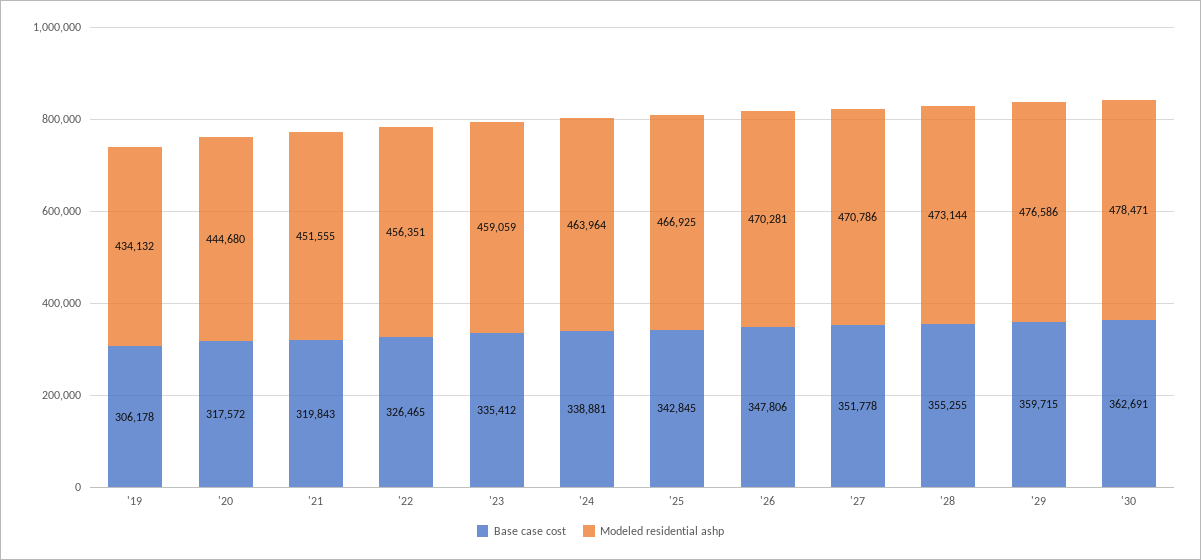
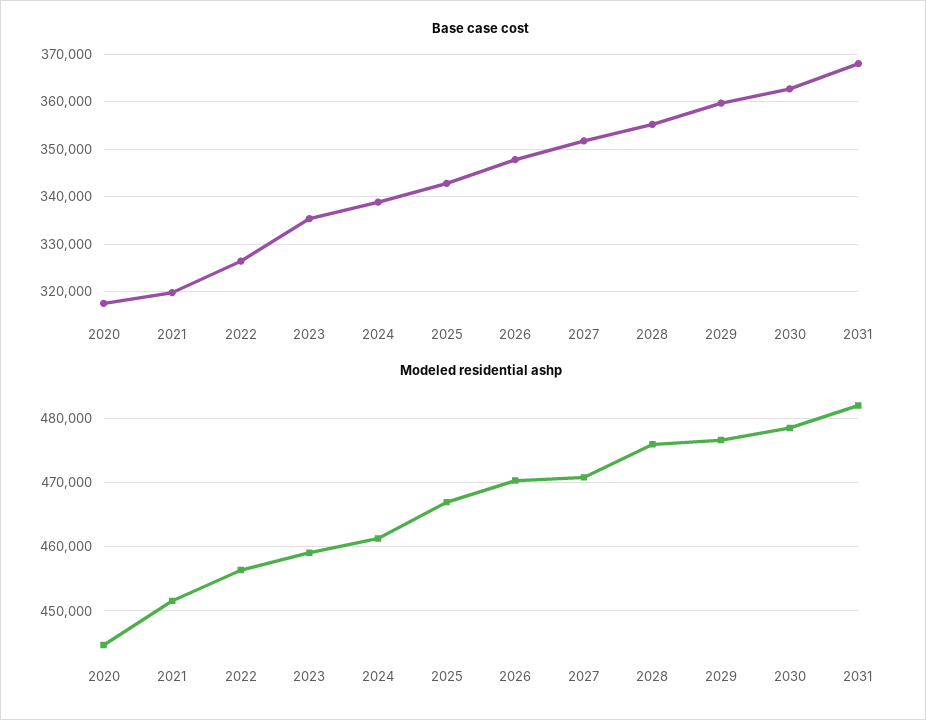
Base case cost, '19: 306178 -> none
Modeled residential ashp, '19: 434132 -> none
Modeled residential ashp, '24: 463964 -> 461000
Modeled residential ashp, '28: 473144 -> 476000
Base case cost, 2031: none -> 368000
Modeled residential ashp, 2031: none -> 482000

